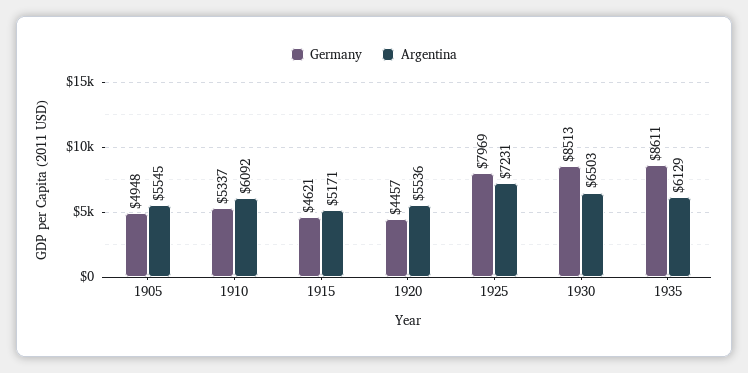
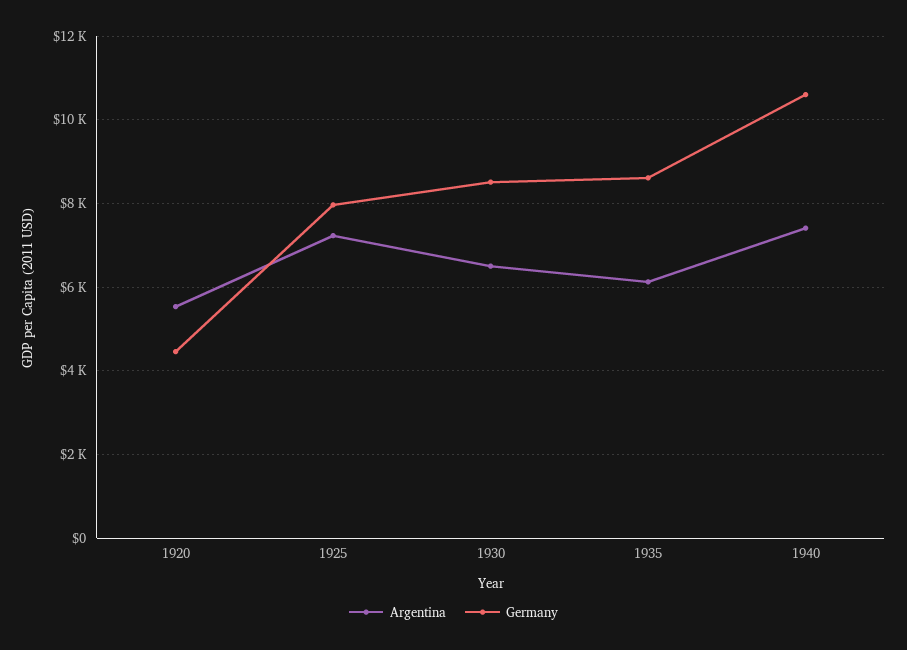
Germany, 1905: 4948 -> none
Argentina, 1905: 5545 -> none
Germany, 1910: 5337 -> none
Argentina, 1910: 6092 -> none
Germany, 1915: 4621 -> none
Argentina, 1915: 5171 -> none
Argentina, 1940: none -> 7400
Germany, 1940: none -> 10600

